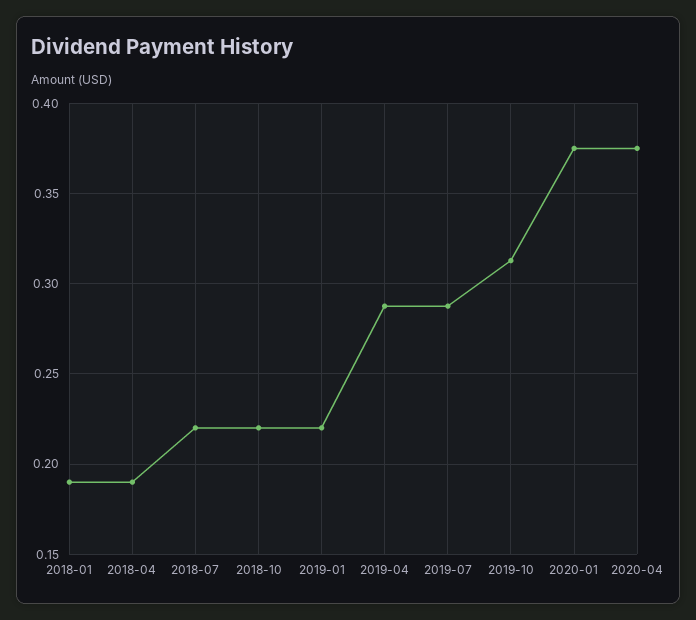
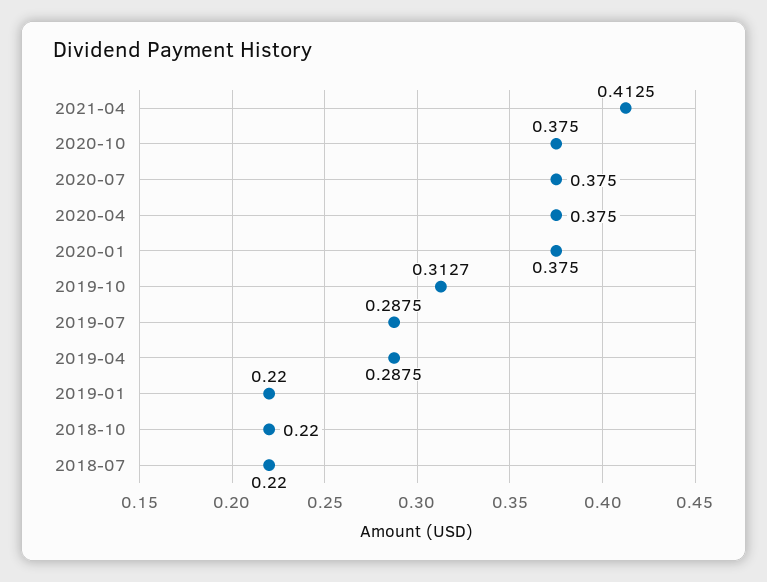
2018-01: 0.19 -> none
2018-04: 0.19 -> none
2021-04: none -> 0.4125
2020-10: none -> 0.375
2020-07: none -> 0.375

